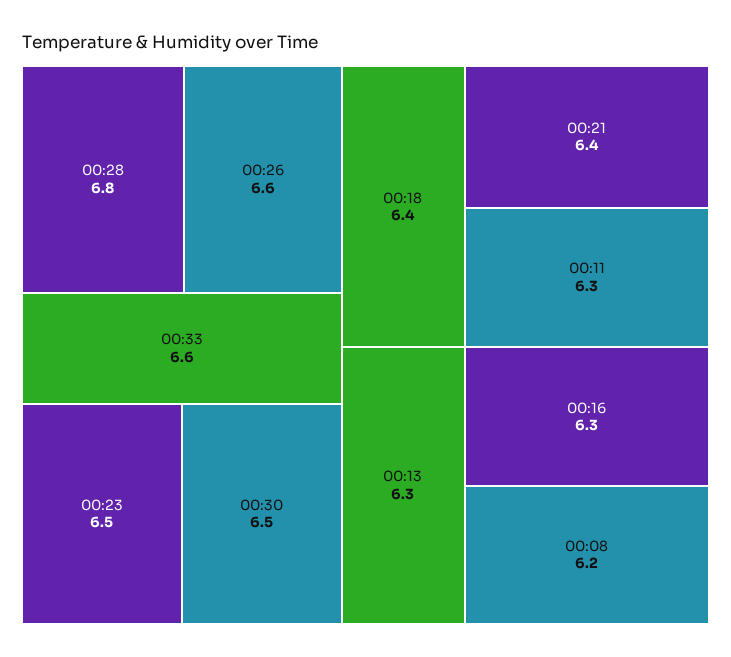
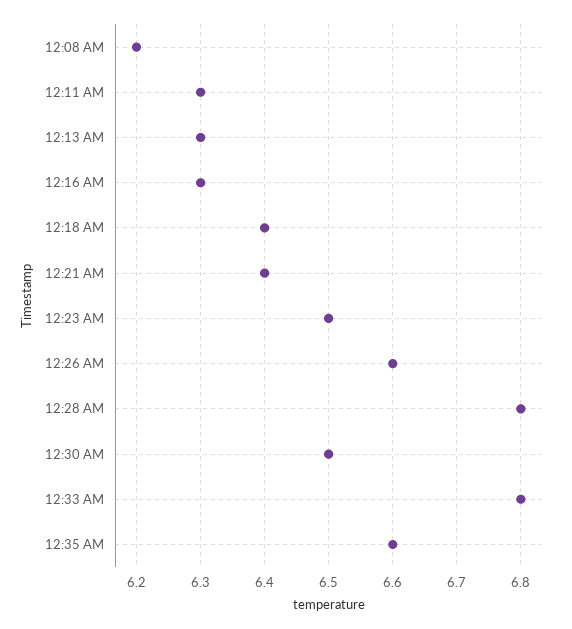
00:33: 6.6 -> 6.8
12:35 AM: none -> 6.6

